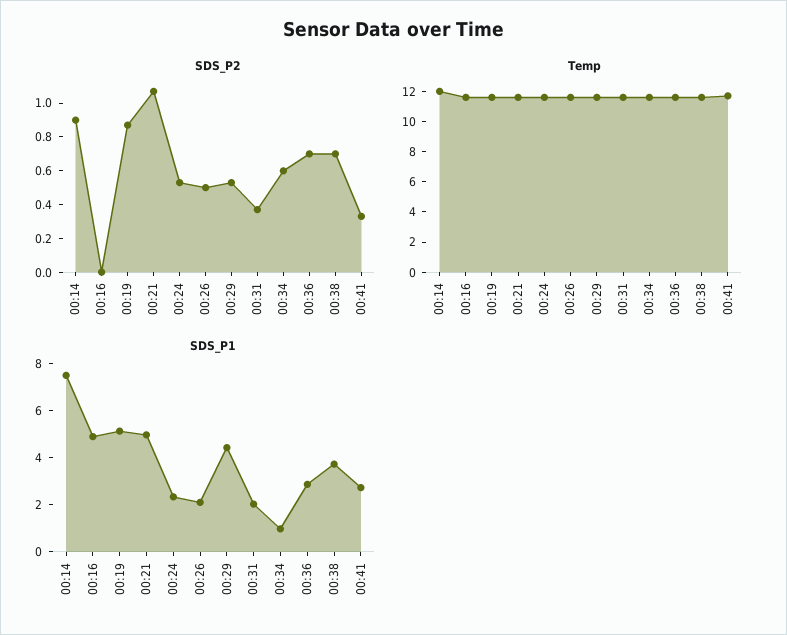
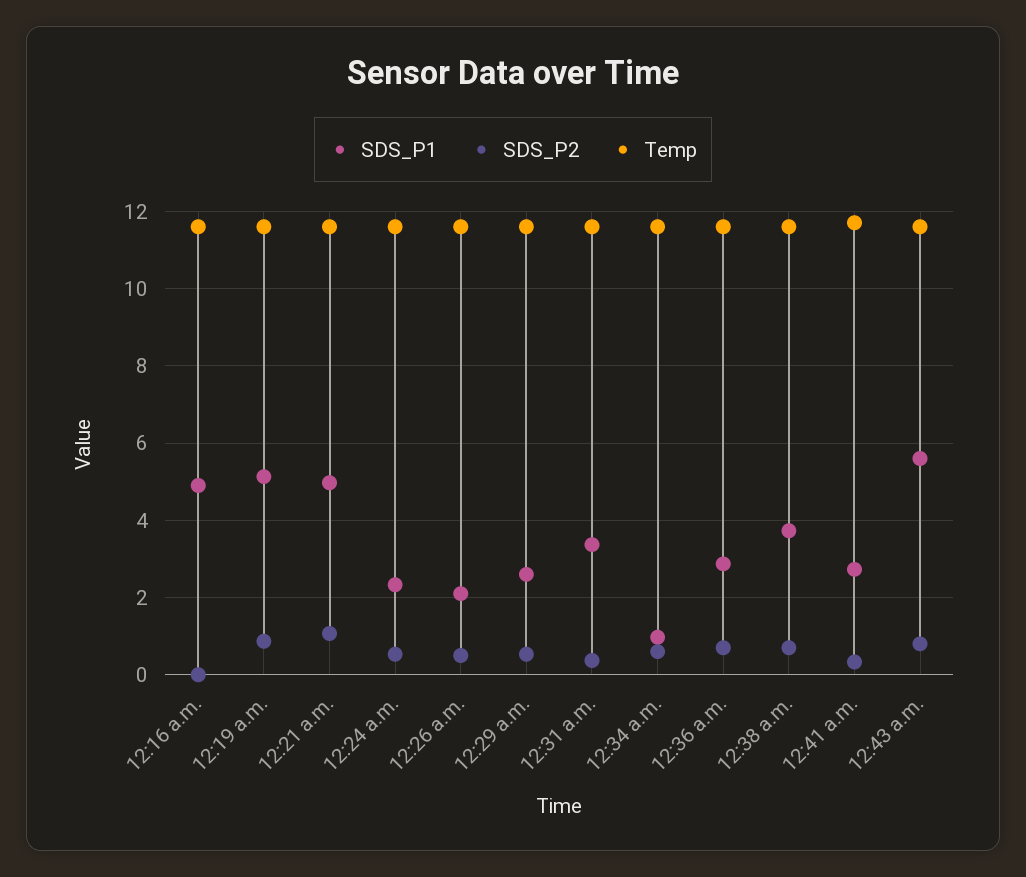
SDS_P2, 00:14: 0.9 -> none
Temp, 00:14: 12 -> none
SDS_P1, 00:14: 7.5 -> none
SDS_P1, 00:29: 4.5 -> 2.6
SDS_P1, 00:31: 2 -> 3.4
SDS_P1, 12:43 a.m.: none -> 5.6
SDS_P2, 12:43 a.m.: none -> 0.8
Temp, 12:43 a.m.: none -> 11.6

